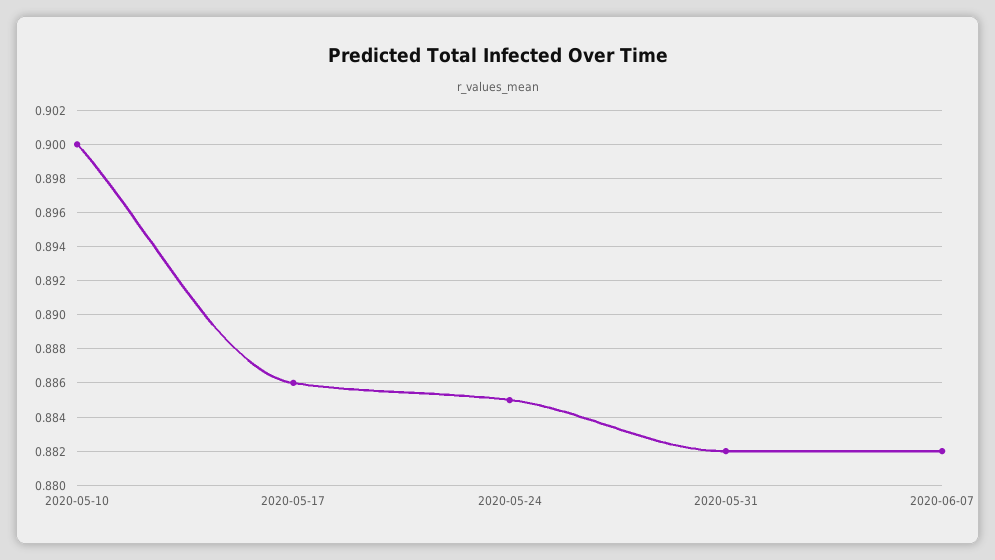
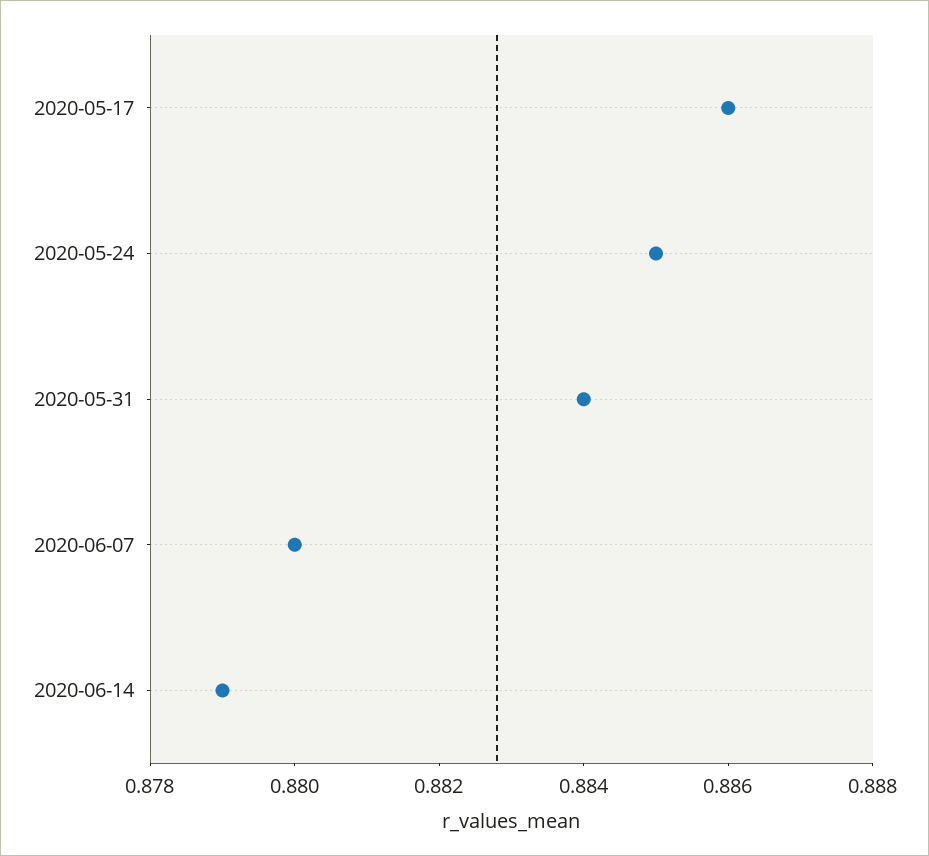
2020-05-10: 0.9 -> none
2020-05-31: 0.882 -> 0.884
2020-06-07: 0.882 -> 0.88
2020-06-14: none -> 0.879

